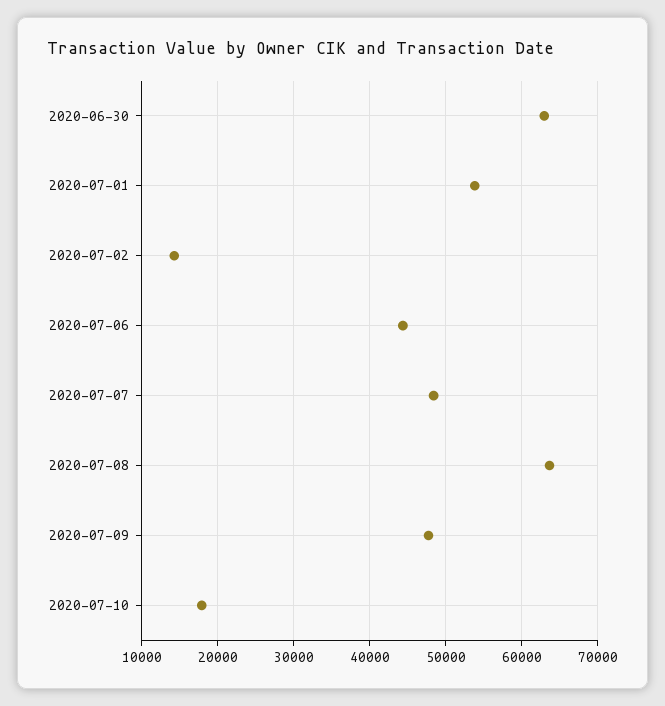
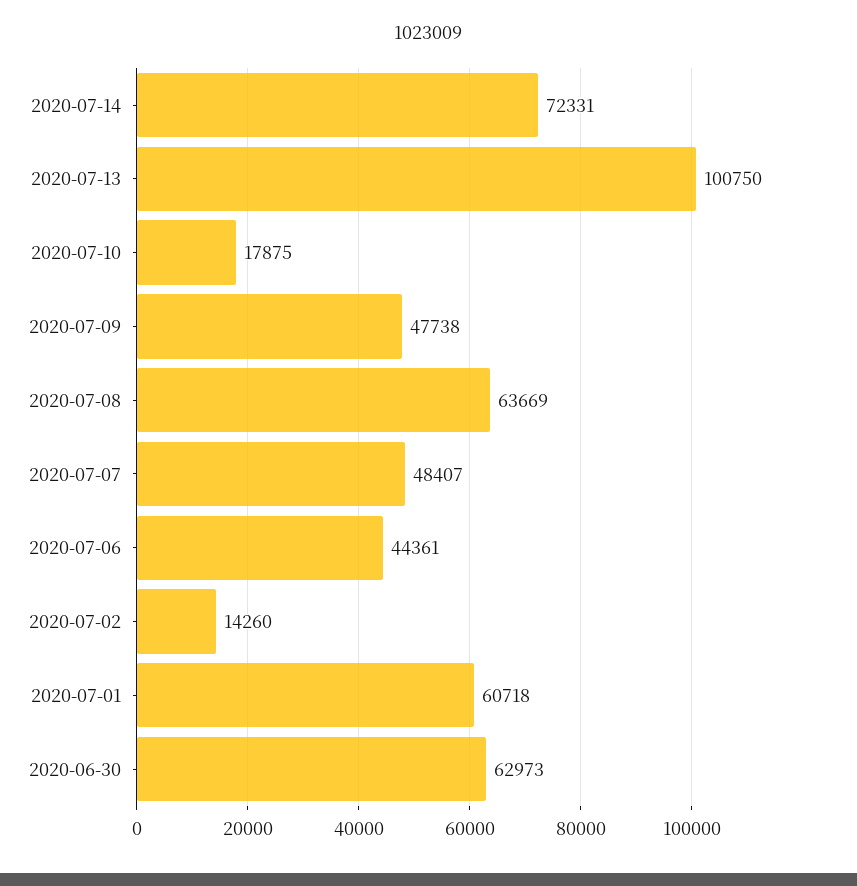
2020-07-01: 54000 -> 60718
2020-07-14: none -> 72331
2020-07-13: none -> 100750

